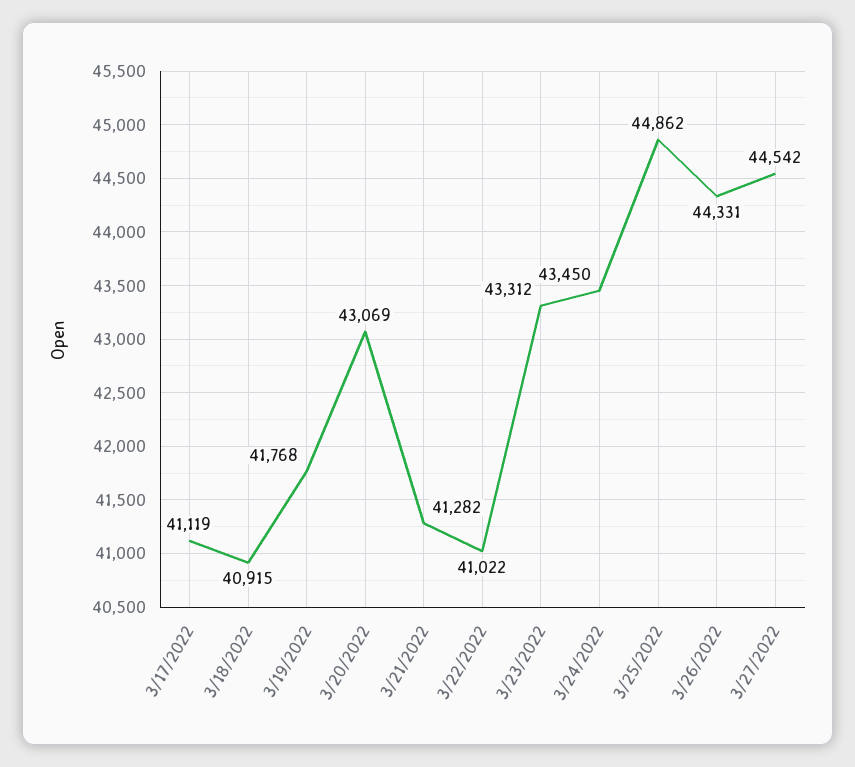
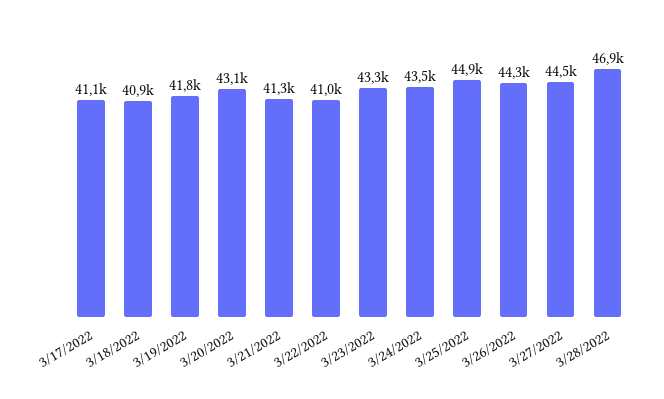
3/28/2022: none -> 46900

